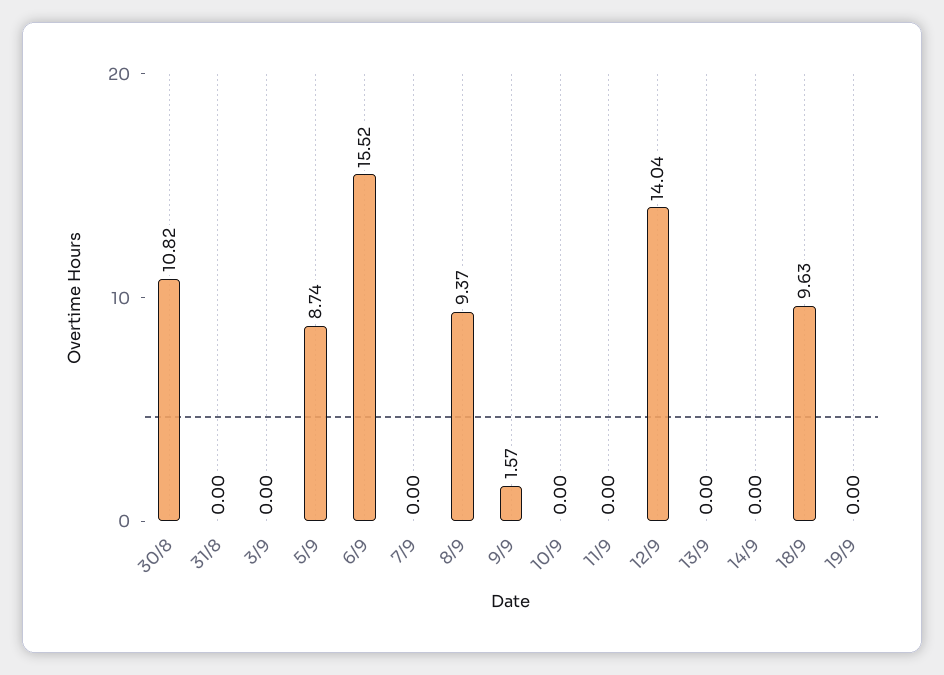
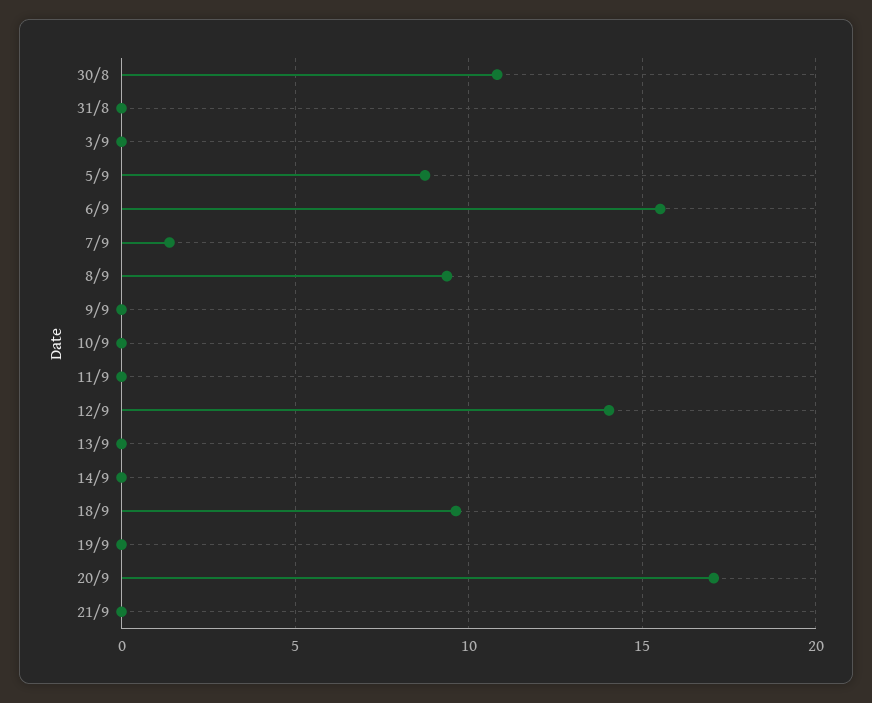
7/9: 0 -> 1.5
9/9: 1.57 -> 0
20/9: none -> 17
21/9: none -> 0

